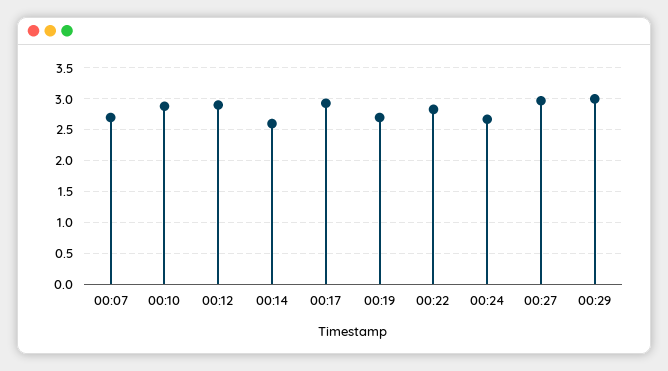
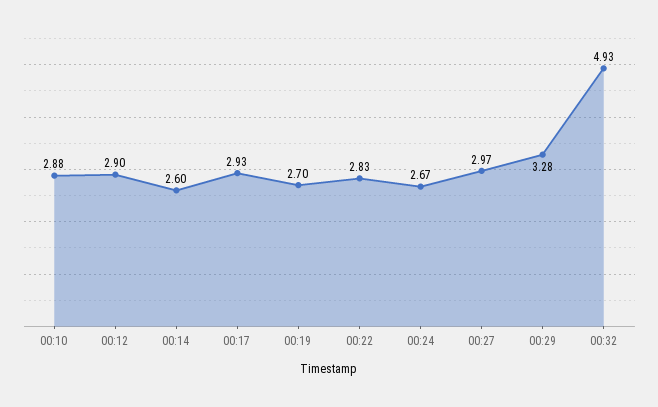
00:07: 2.7 -> none
00:29: 3 -> 3.28
00:32: none -> 4.93

